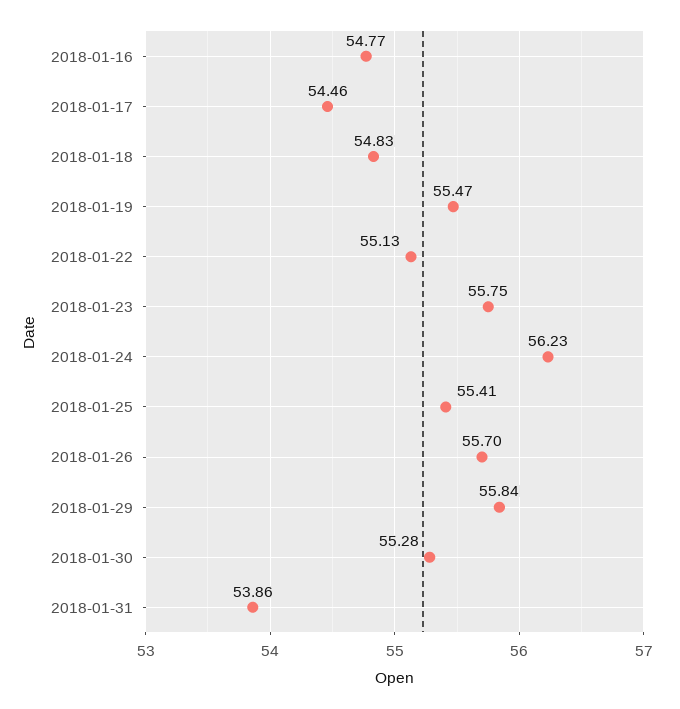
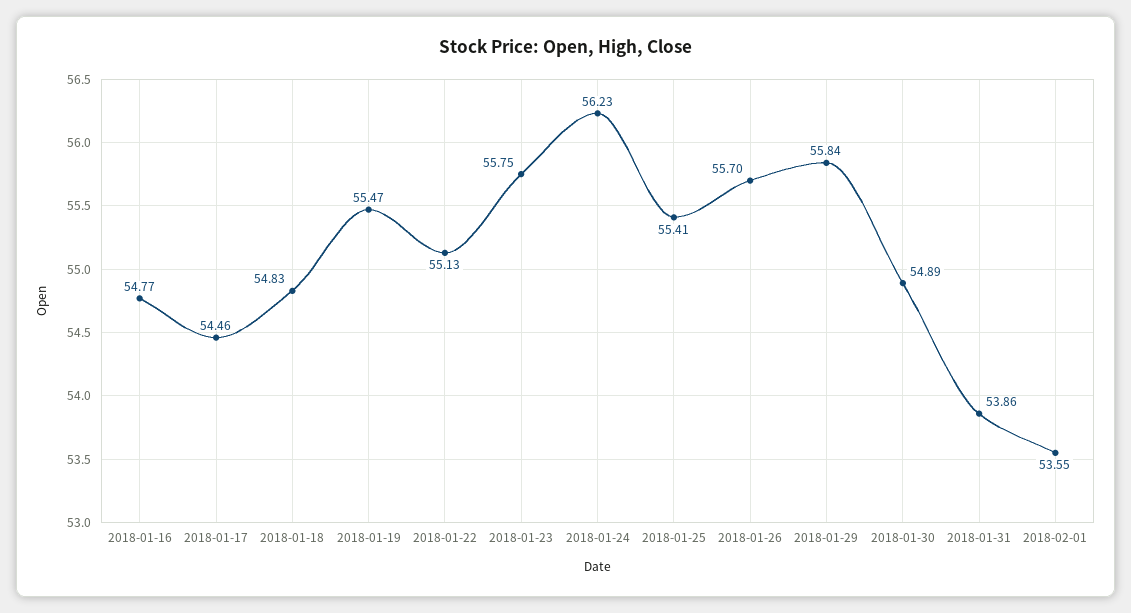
2018-01-30: 55.28 -> 54.89
2018-02-01: none -> 53.55

